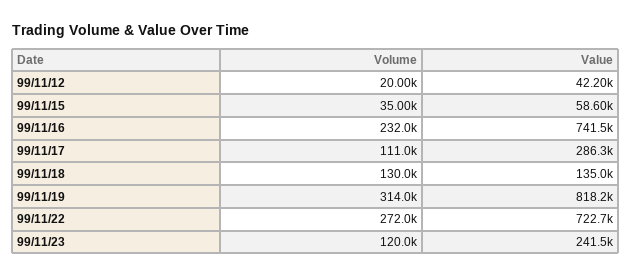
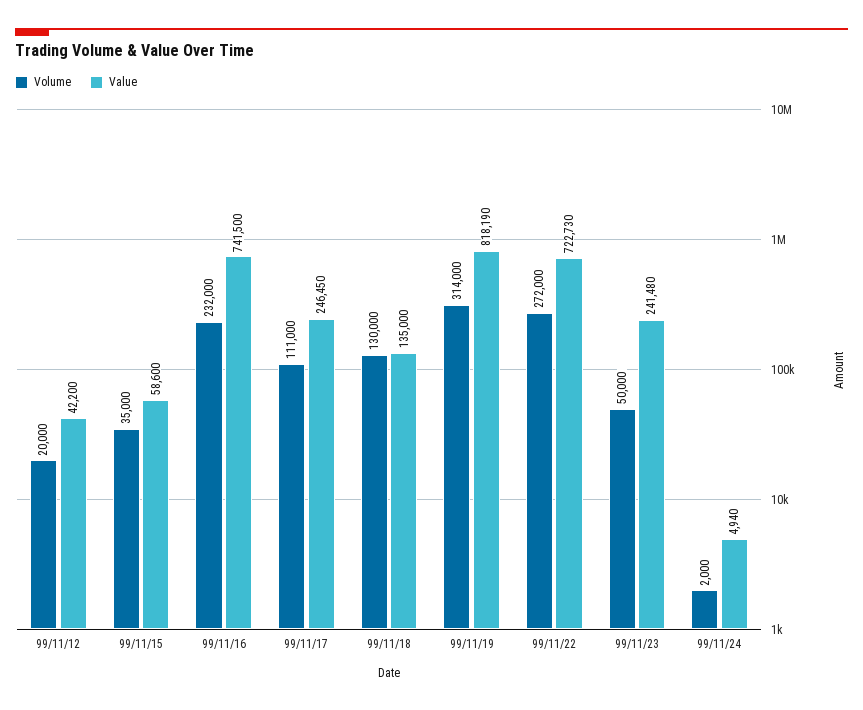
Value, 99/11/17: 286300 -> 246450
Volume, 99/11/23: 120000 -> 50000
Volume, 99/11/24: none -> 2000
Value, 99/11/24: none -> 4940

